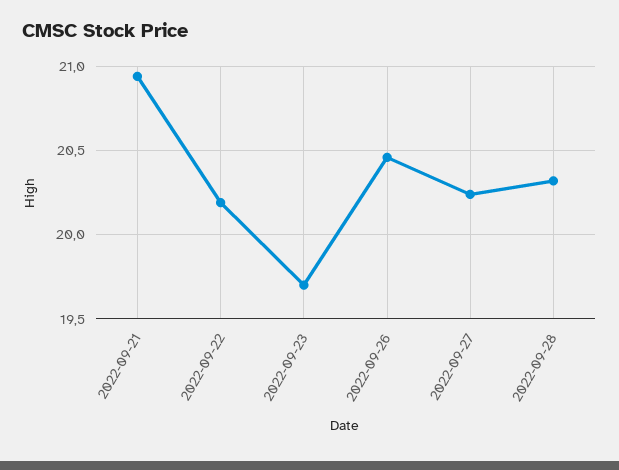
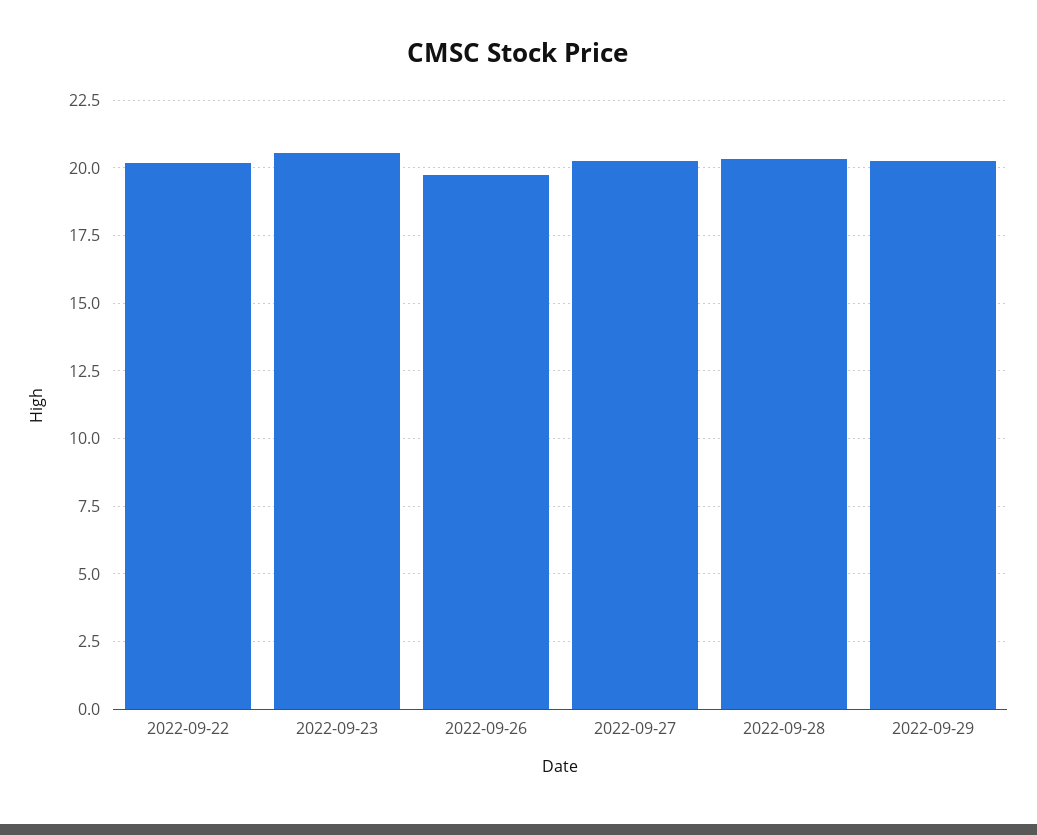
2022-09-21: 20.95 -> none
2022-09-23: 19.7 -> 20.5
2022-09-26: 20.45 -> 19.75
2022-09-29: none -> 20.25

